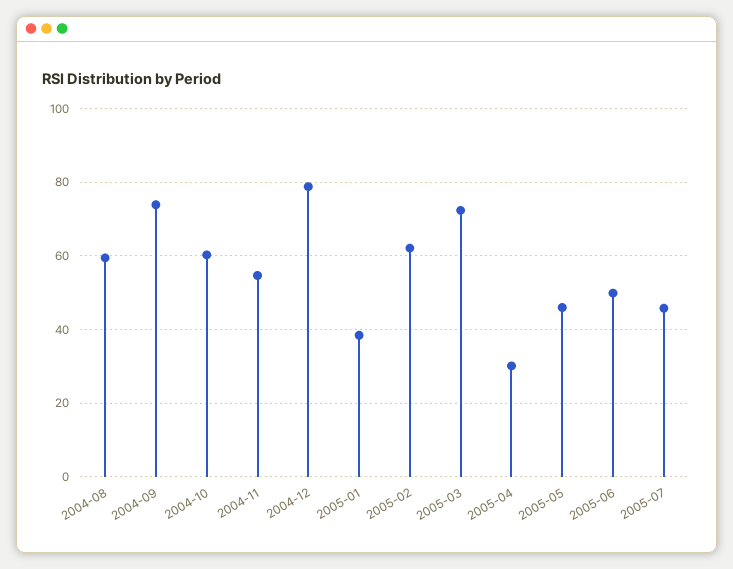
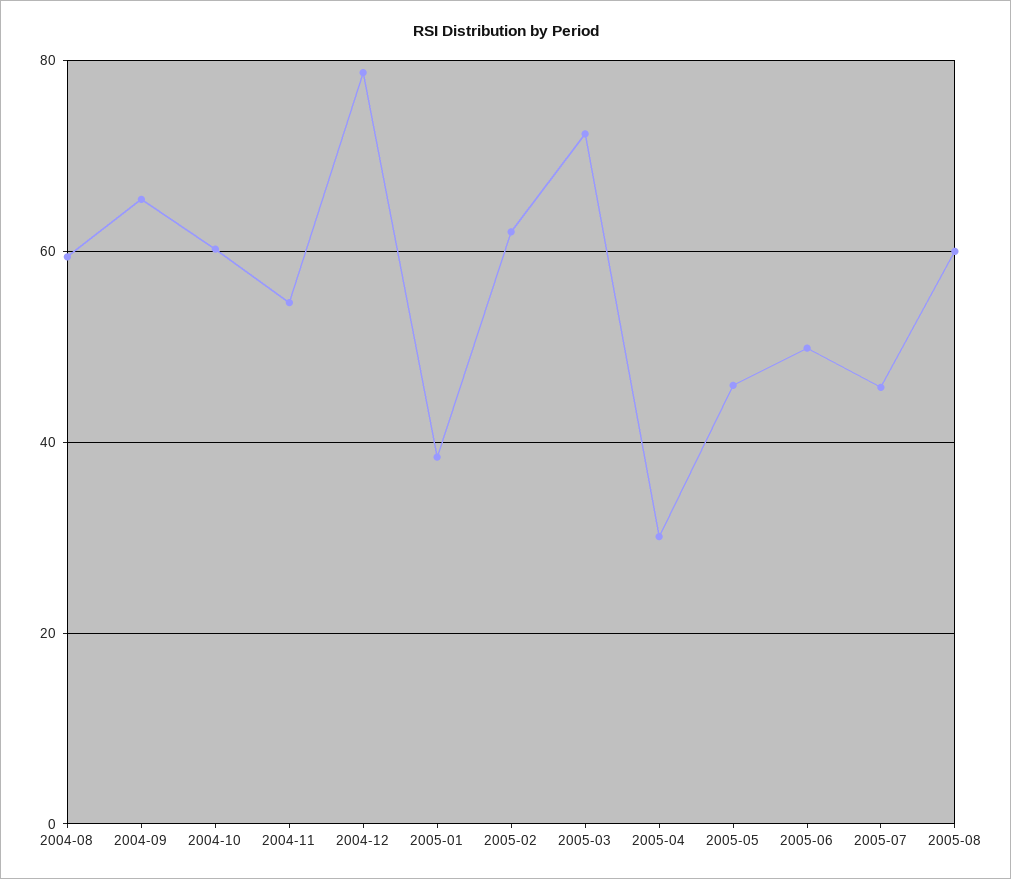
2004-09: 74 -> 66
2005-08: none -> 60

